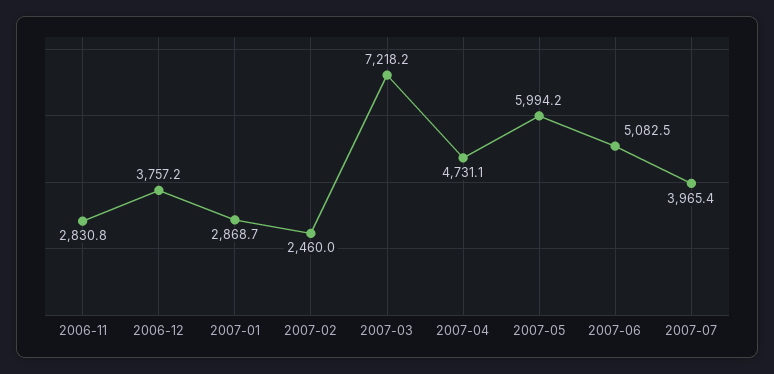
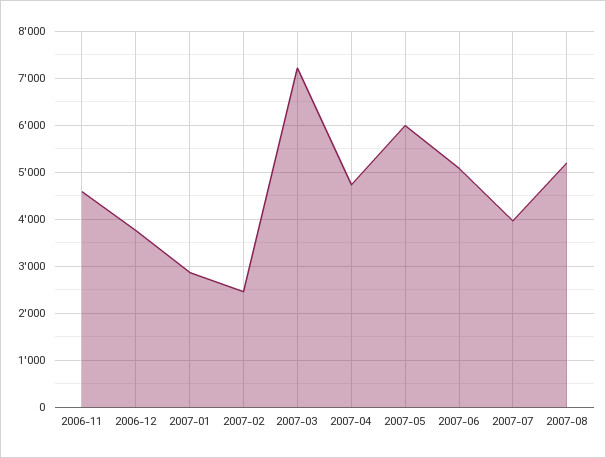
2006-11: 2830.8 -> 4600
2007-08: none -> 5200

